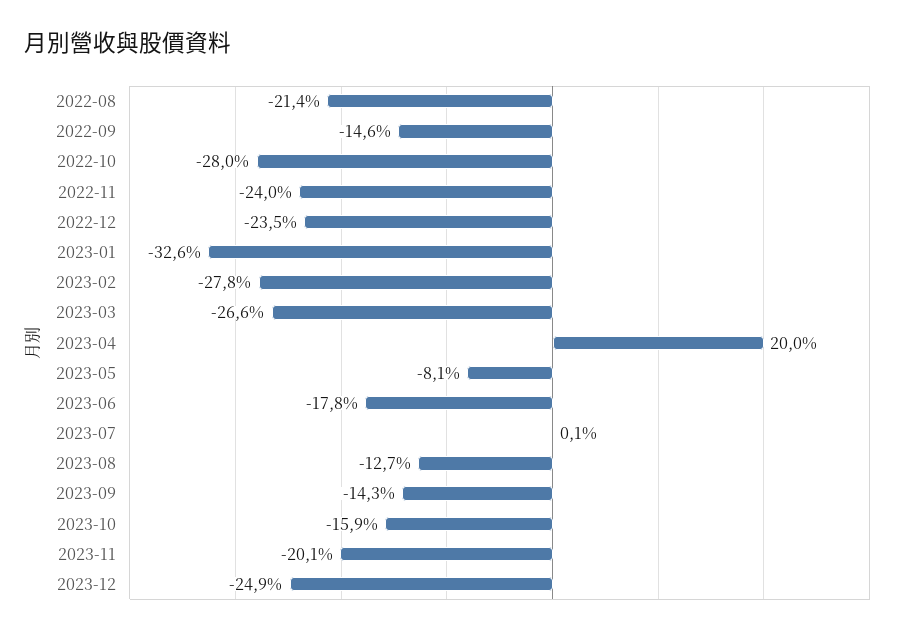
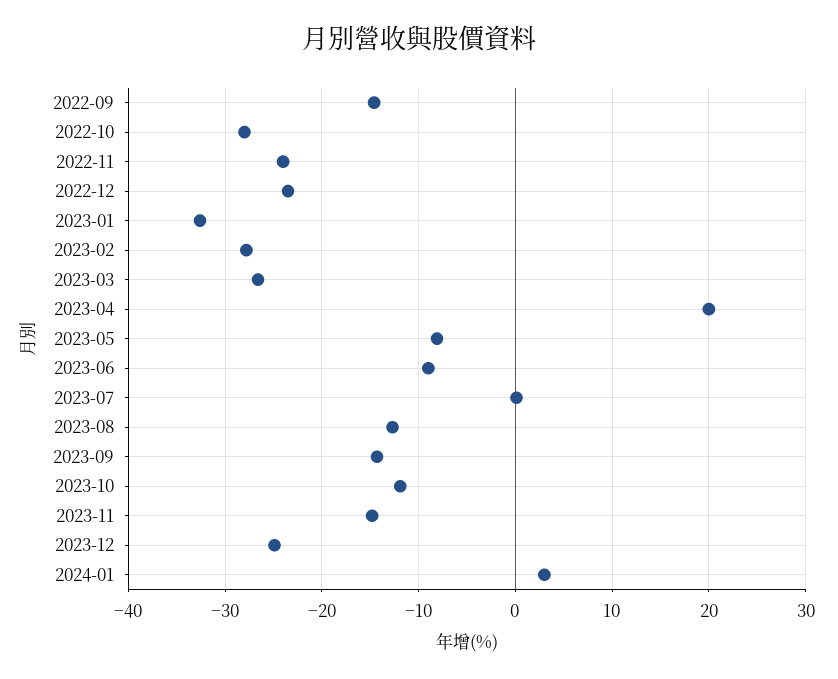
2022-08: -21.4 -> none
2023-06: -17.8 -> -9
2023-10: -15.9 -> -12
2023-11: -20.1 -> -15
2024-01: none -> 3

